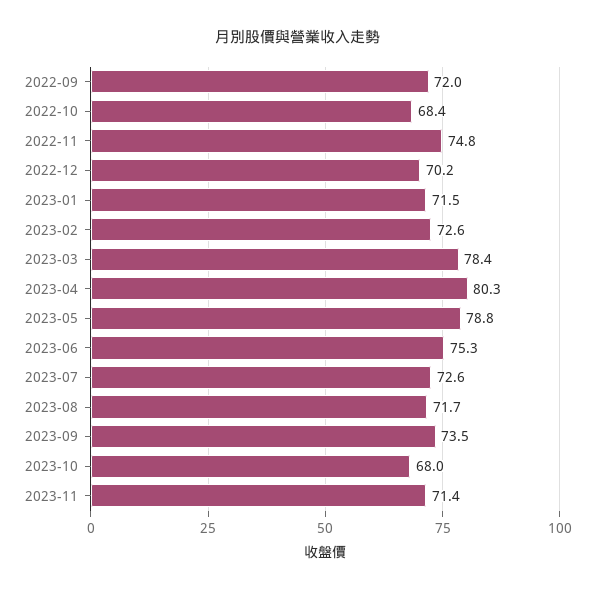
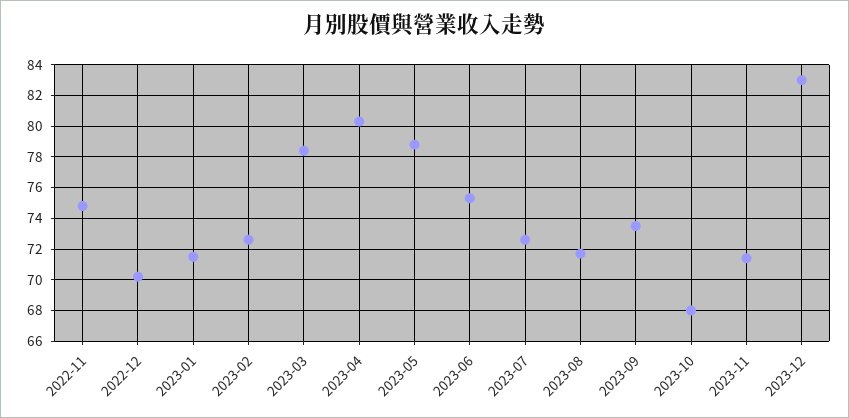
2022-09: 72 -> none
2022-10: 68.4 -> none
2023-12: none -> 83

